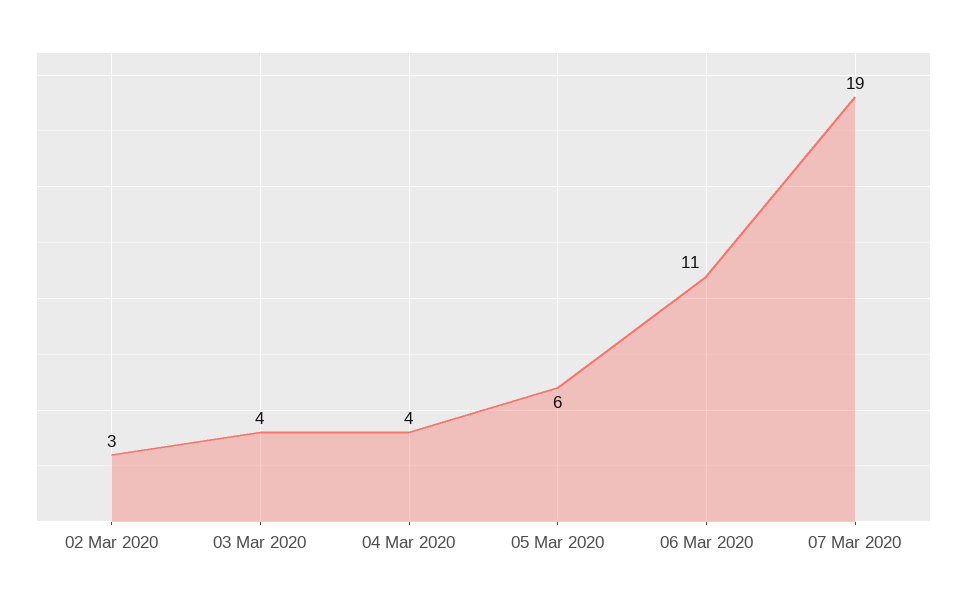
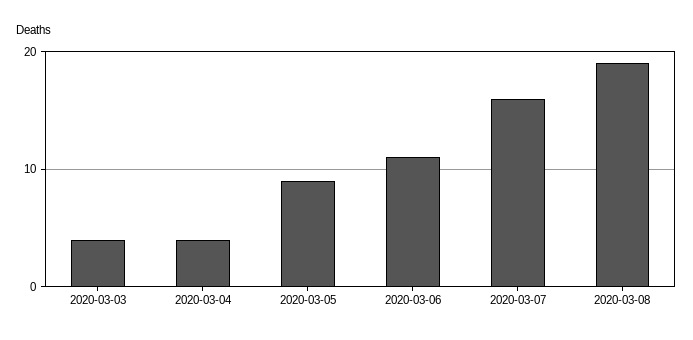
02 Mar 2020: 3 -> none
05 Mar 2020: 6 -> 9
07 Mar 2020: 19 -> 16
2020-03-08: none -> 19

